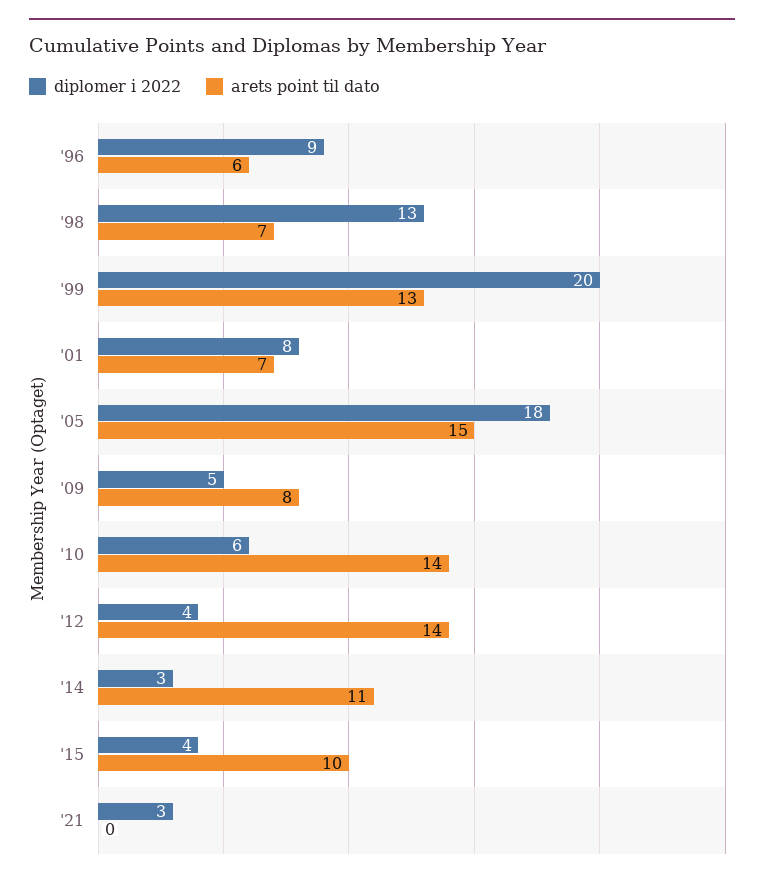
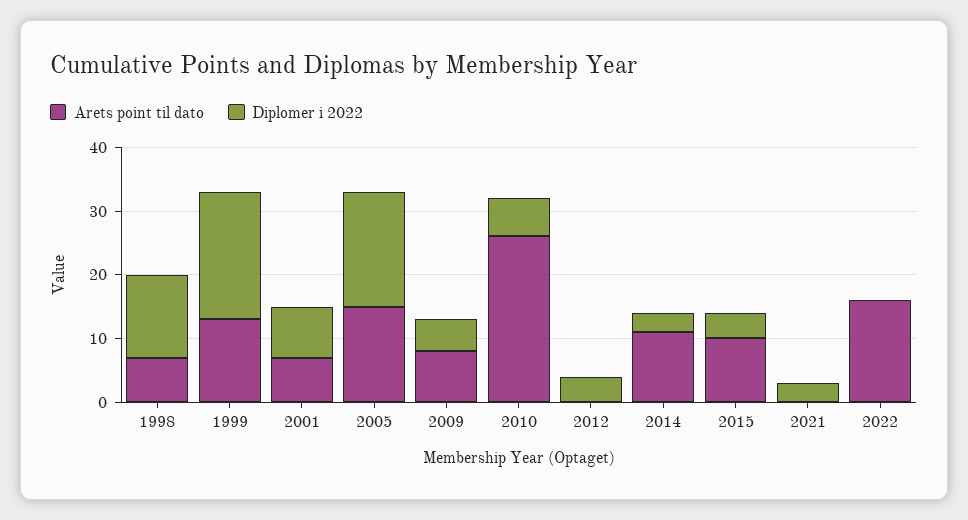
diplomer i 2022, '96: 9 -> none
arets point til dato, '96: 6 -> none
arets point til dato, '10: 14 -> 25
arets point til dato, '12: 14 -> 0
arets point til dato, 2022: none -> 15
diplomer i 2022, 2022: none -> 0

